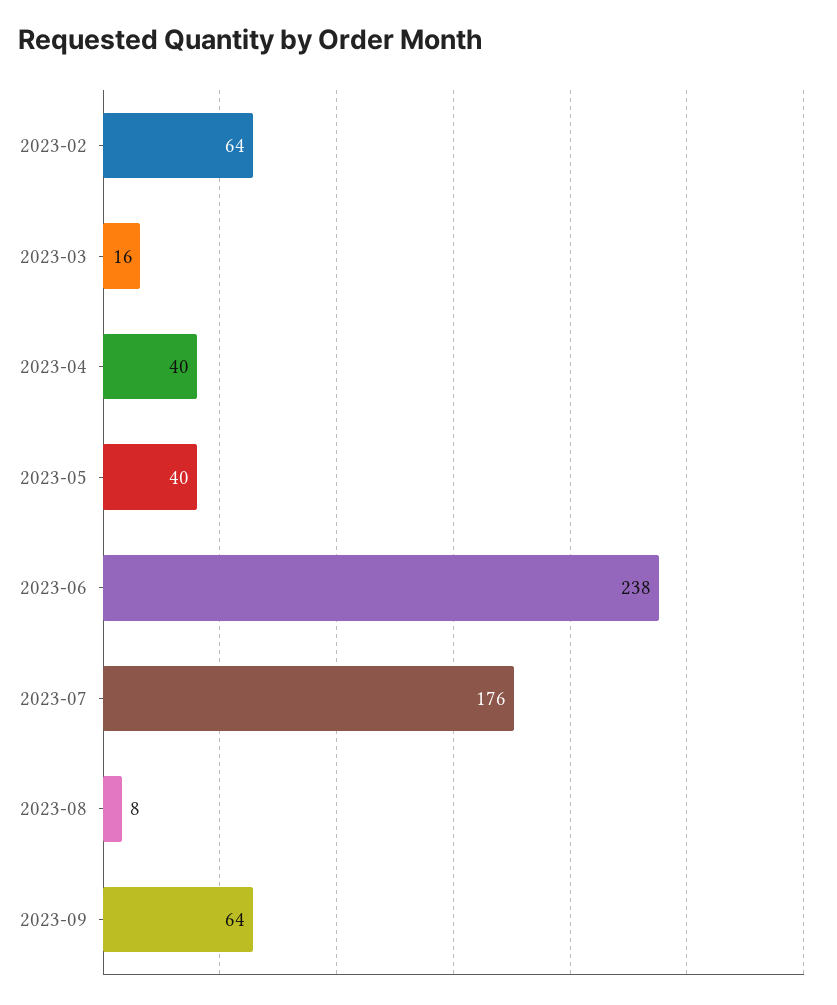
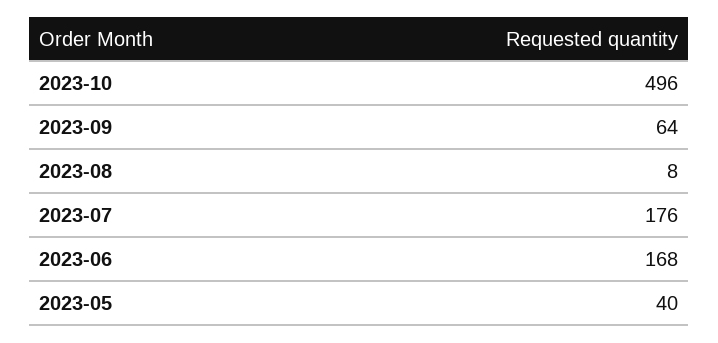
2023-02: 64 -> none
2023-03: 16 -> none
2023-04: 40 -> none
2023-06: 238 -> 168
2023-10: none -> 496

